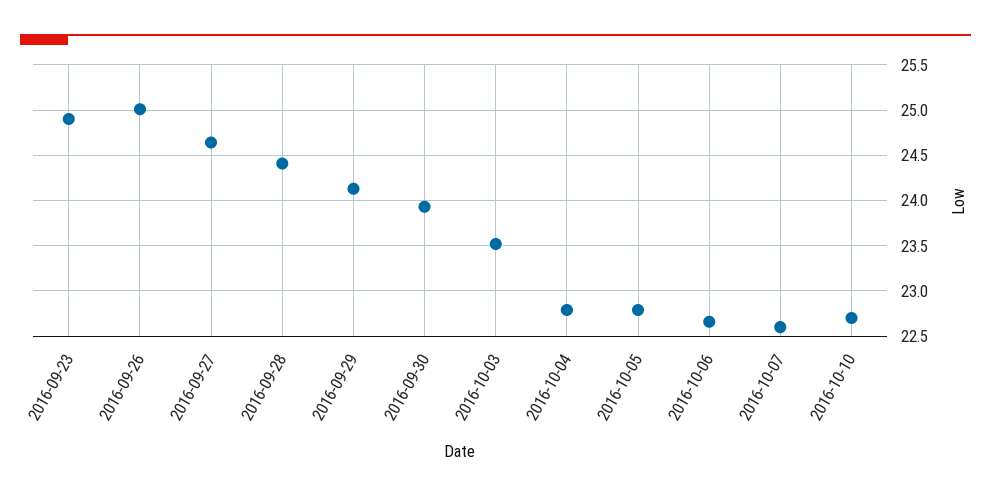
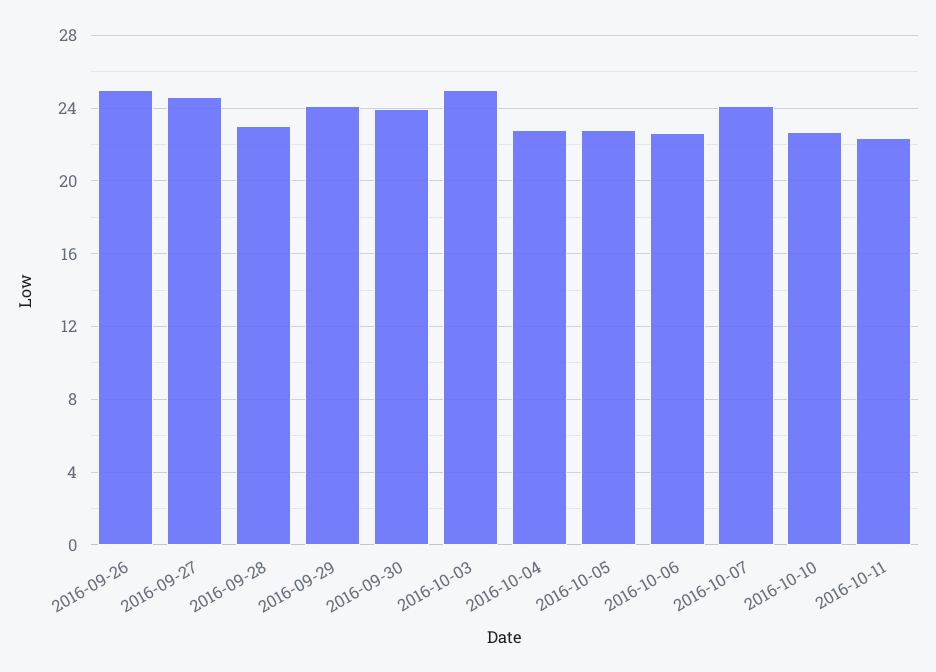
2016-09-23: 24.9 -> none
2016-09-28: 24.4 -> 23
2016-10-03: 23.5 -> 25
2016-10-07: 22.6 -> 24
2016-10-11: none -> 22.5

